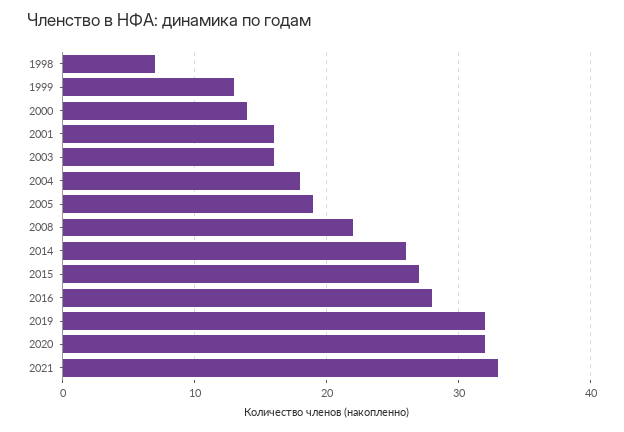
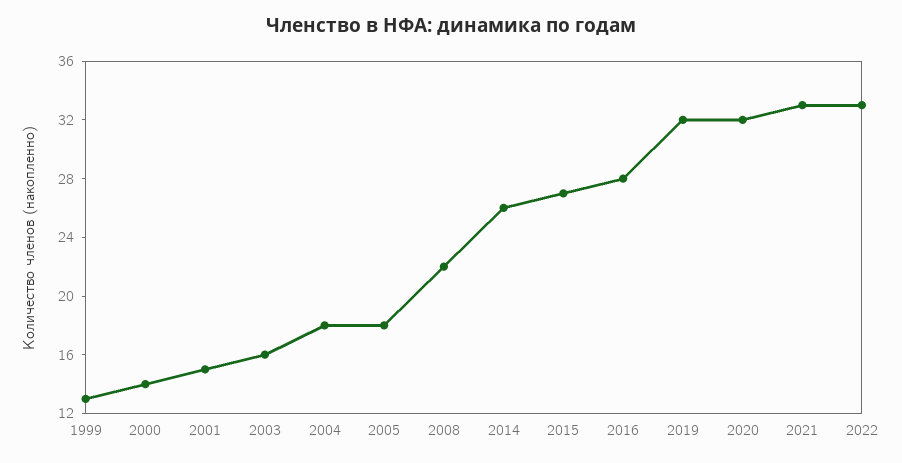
1998: 7 -> none
2001: 16 -> 15
2005: 19 -> 18
2022: none -> 33

